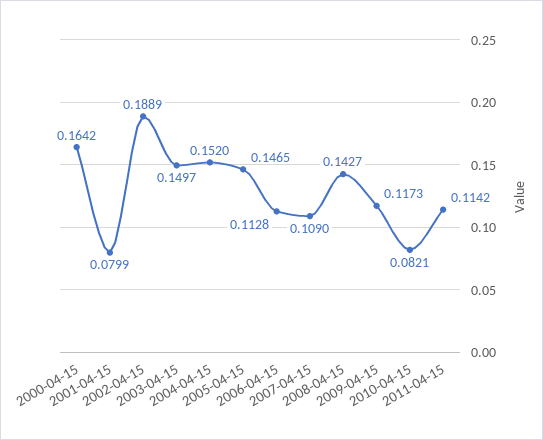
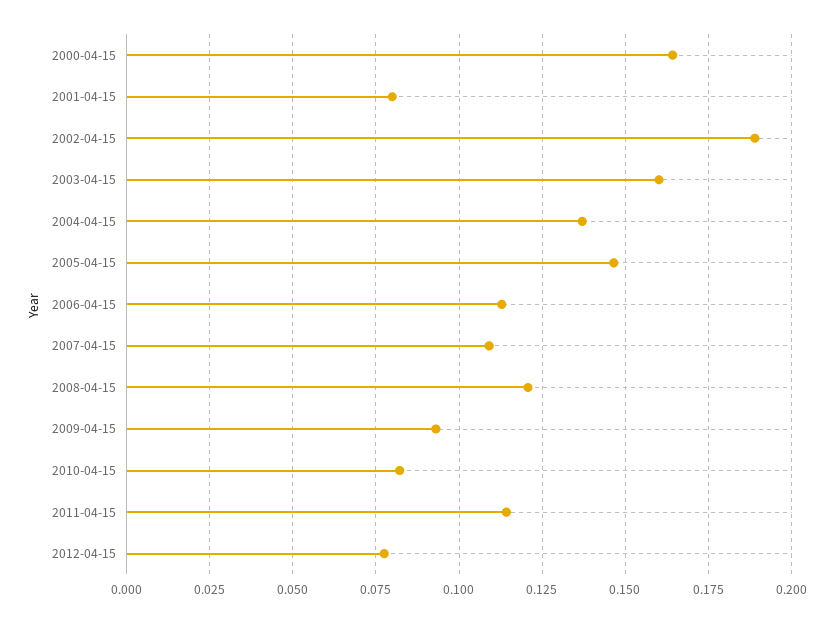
2003-04-15: 0.1497 -> 0.16
2004-04-15: 0.152 -> 0.1375
2008-04-15: 0.1427 -> 0.12
2009-04-15: 0.1173 -> 0.0925
2012-04-15: none -> 0.0775

